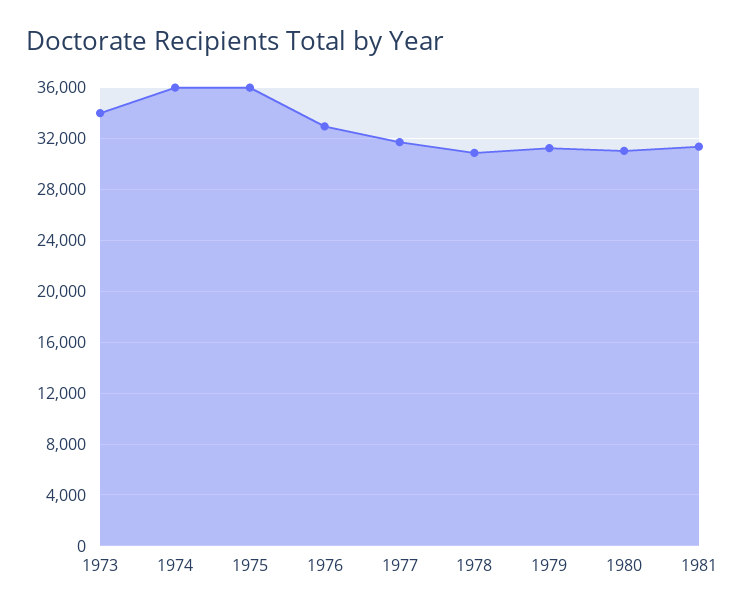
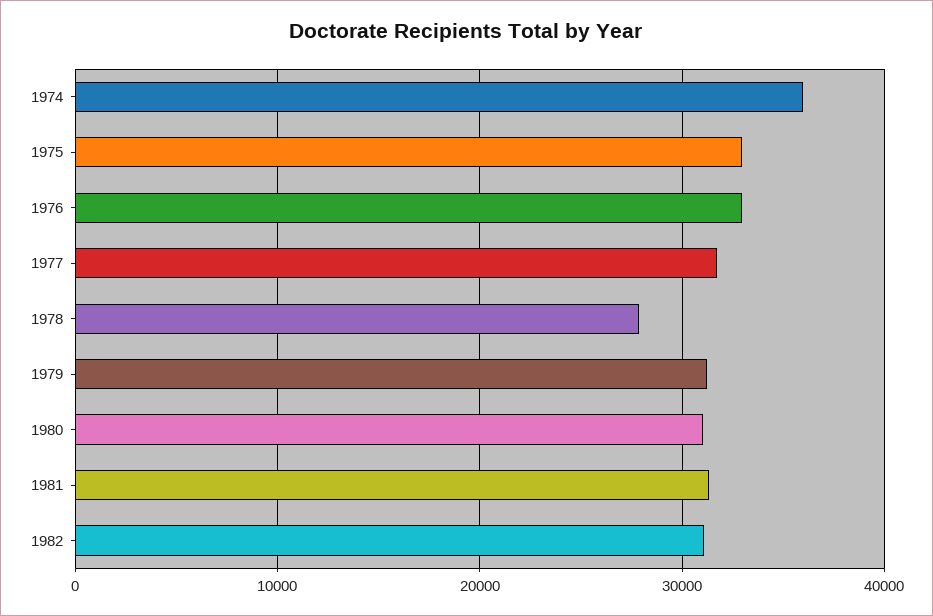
1973: 34000 -> none
1975: 36000 -> 33000
1978: 31000 -> 28000
1982: none -> 31000

